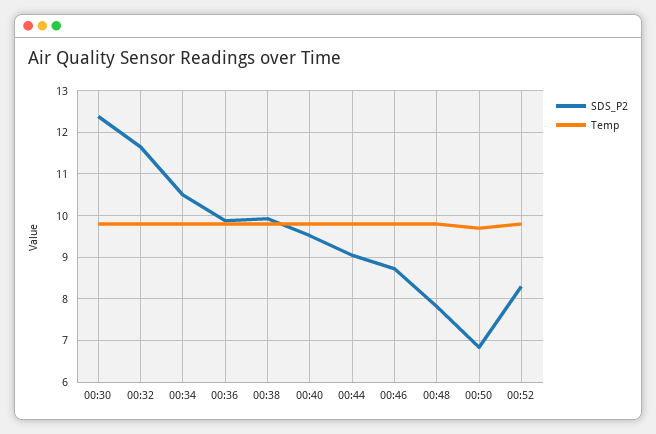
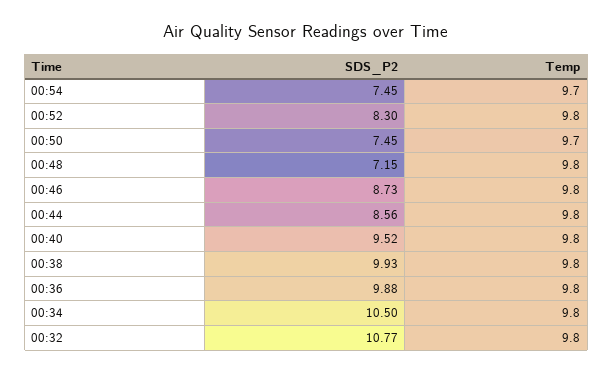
SDS_P2, 00:30: 12.4 -> none
Temp, 00:30: 9.8 -> none
SDS_P2, 00:32: 11.6 -> 10.77
SDS_P2, 00:44: 9 -> 8.56
SDS_P2, 00:48: 7.8 -> 7.15
SDS_P2, 00:50: 6.8 -> 7.45
SDS_P2, 00:54: none -> 7.45
Temp, 00:54: none -> 9.7

